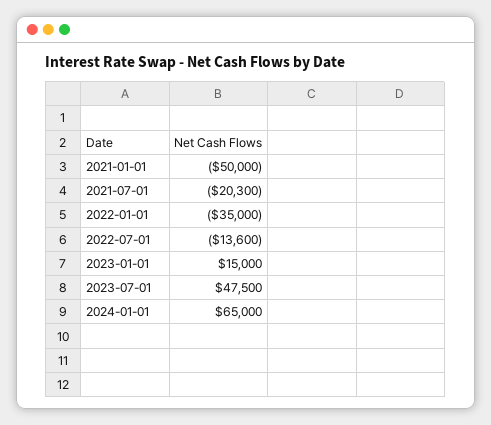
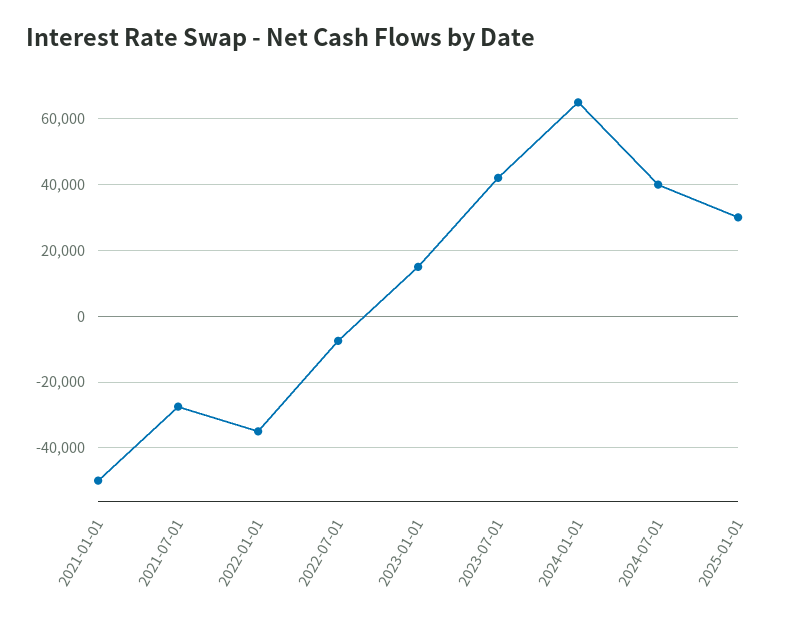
2021-07-01: -20300 -> -28000
2022-07-01: -13600 -> -8000
2023-07-01: 47500 -> 42000
2024-07-01: none -> 40000
2025-01-01: none -> 30000

